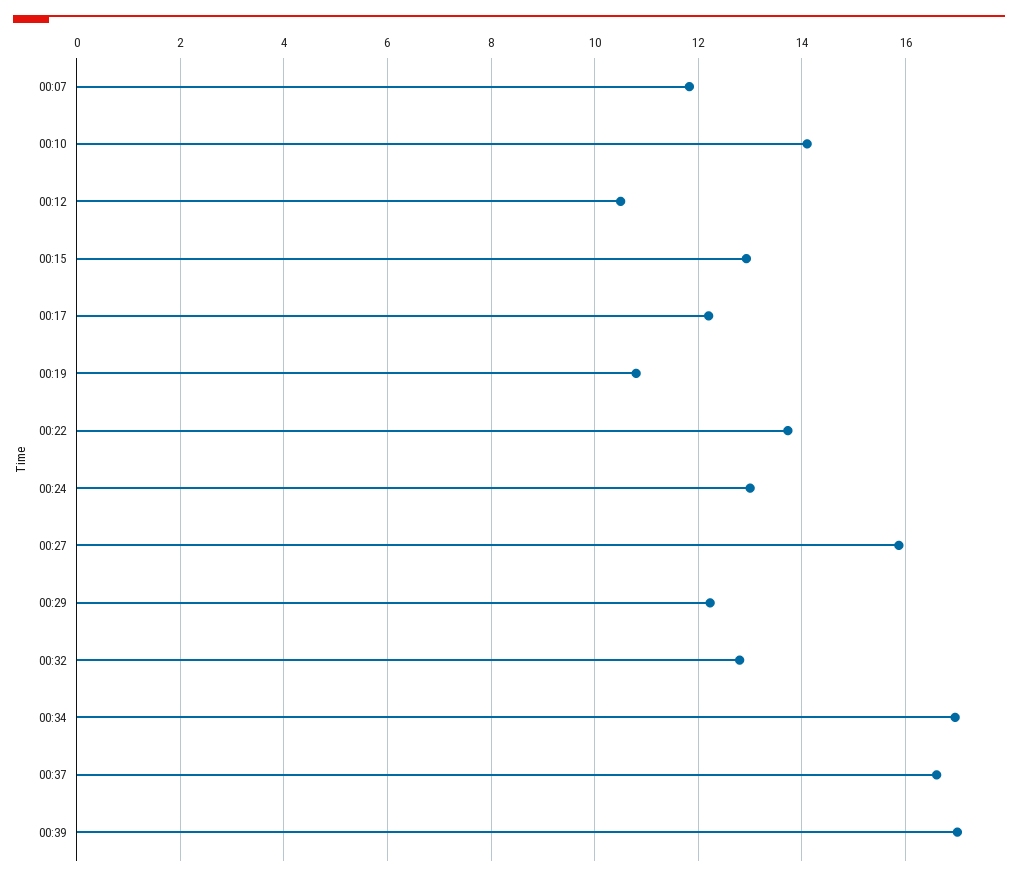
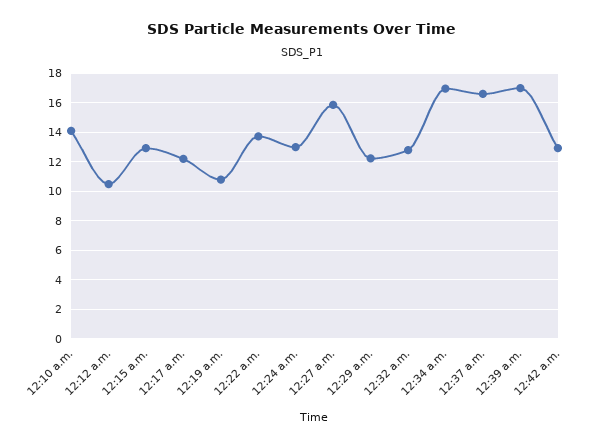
00:07: 11.8 -> none
12:42 a.m.: none -> 13

